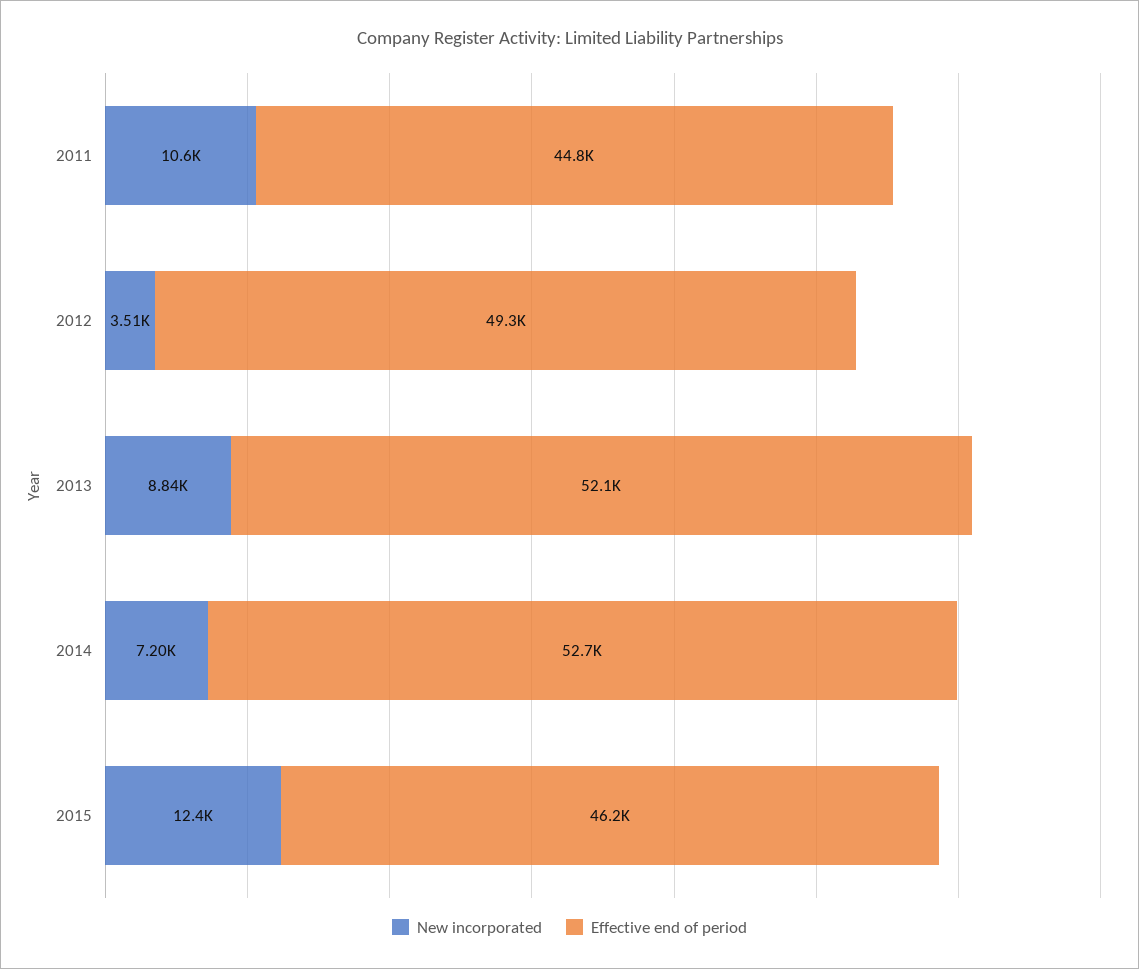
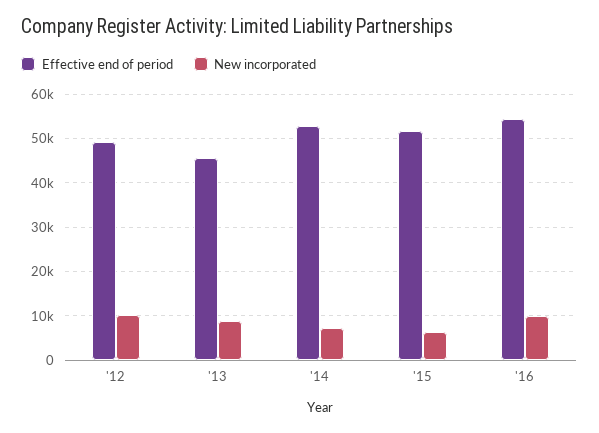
New incorporated, 2011: 10600 -> none
Effective end of period, 2011: 44800 -> none
New incorporated, 2012: 3510 -> 10000
Effective end of period, 2013: 52100 -> 46000
New incorporated, 2015: 12400 -> 6000
Effective end of period, 2015: 46200 -> 52000
Effective end of period, '16: none -> 54000
New incorporated, '16: none -> 10000

